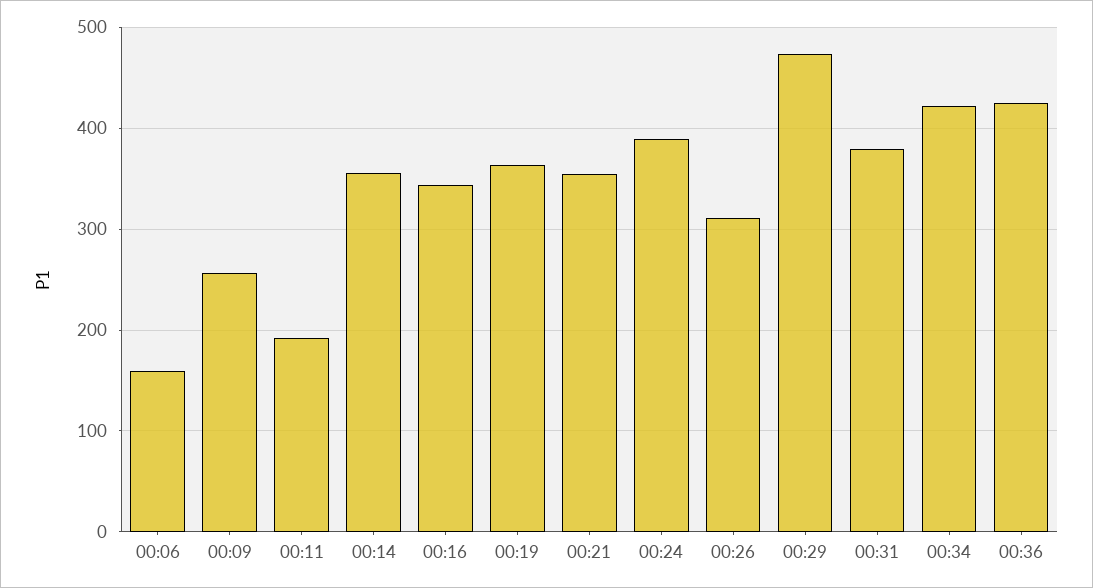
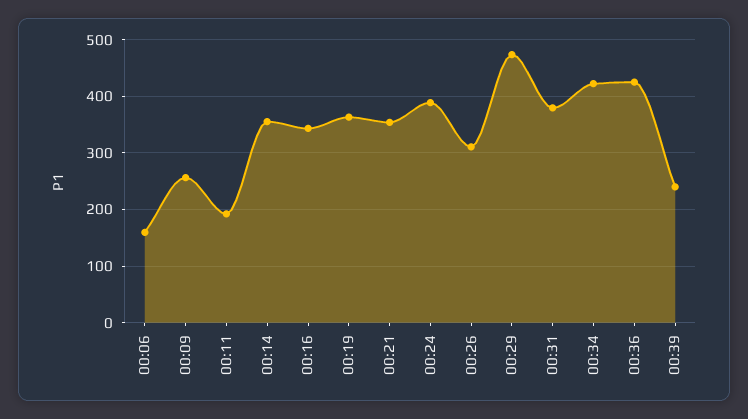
00:39: none -> 240

